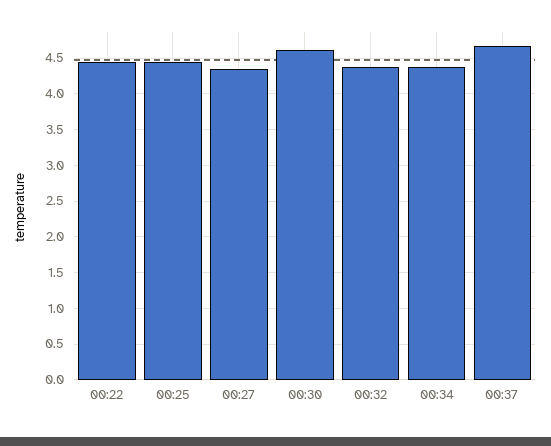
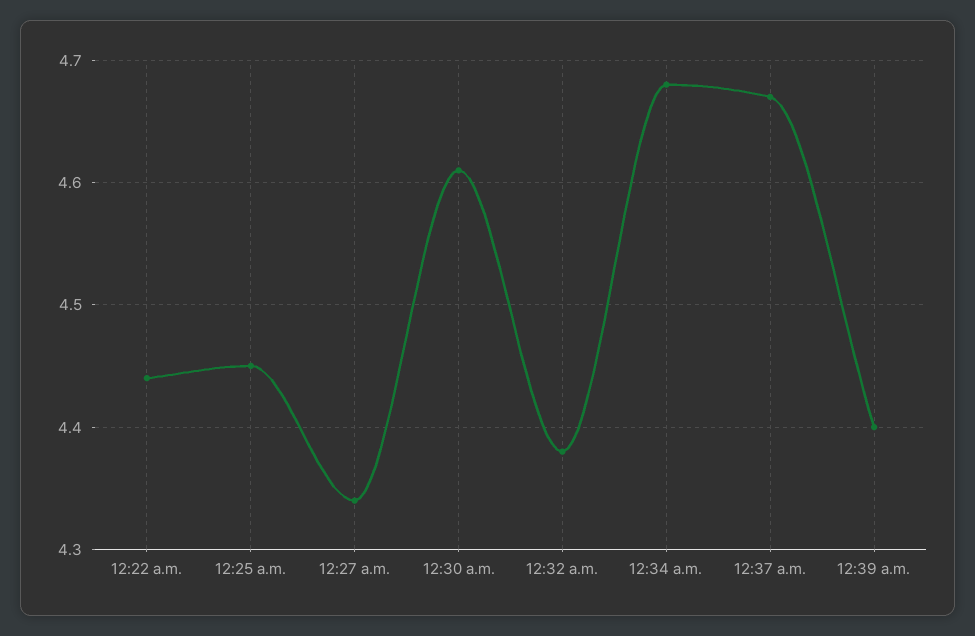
00:34: 4.4 -> 4.68
12:39 a.m.: none -> 4.4

